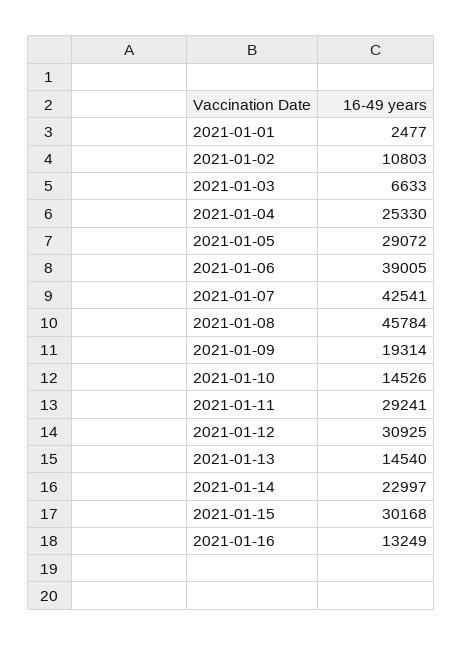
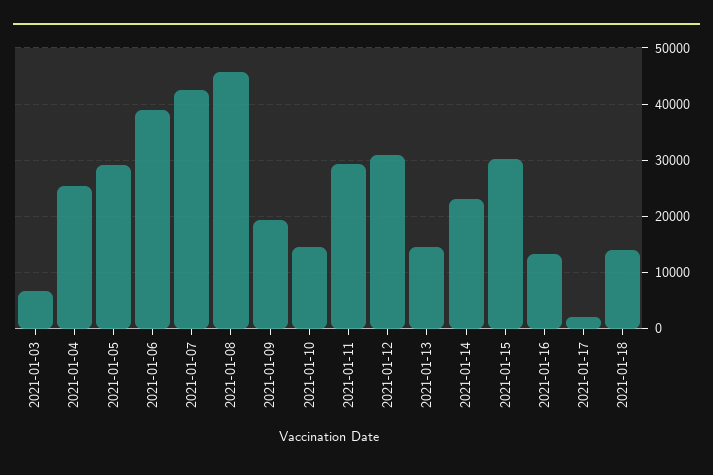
2021-01-01: 2477 -> none
2021-01-02: 10803 -> none
2021-01-17: none -> 2000
2021-01-18: none -> 14000

